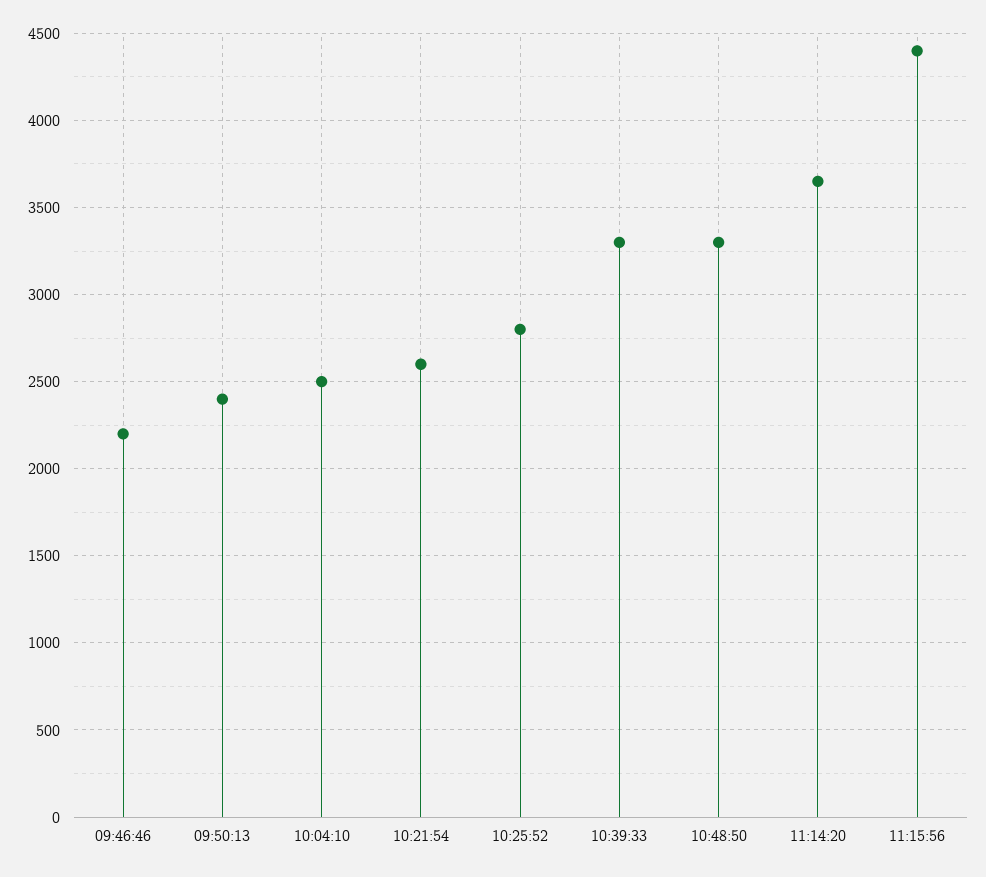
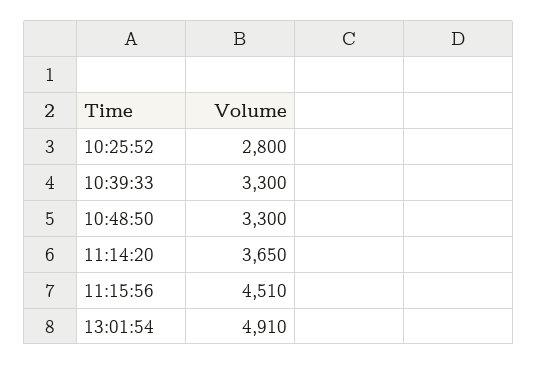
09:46:46: 2200 -> none
09:50:13: 2400 -> none
10:04:10: 2500 -> none
10:21:54: 2600 -> none
11:15:56: 4400 -> 4510
13:01:54: none -> 4910

